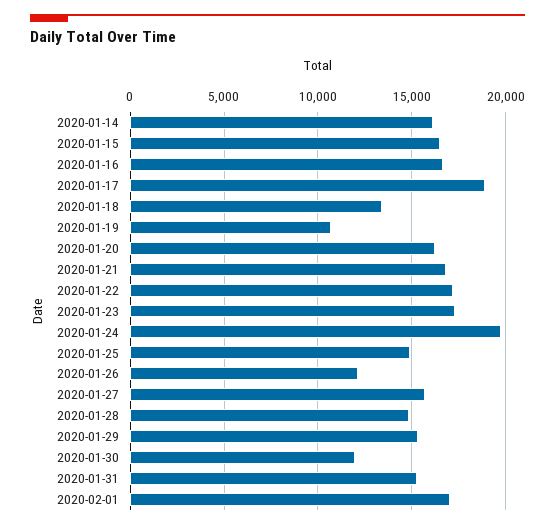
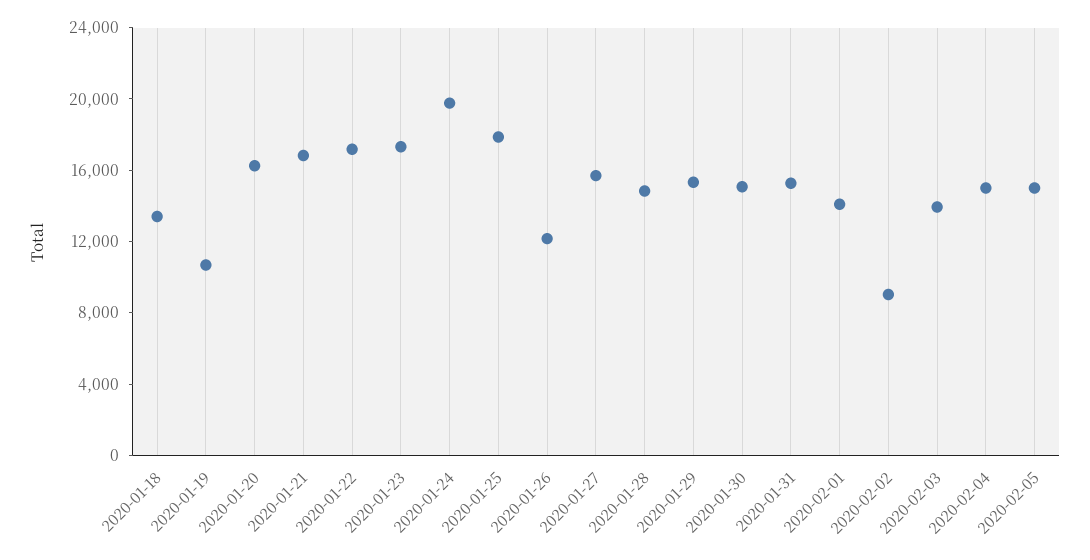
2020-01-14: 16000 -> none
2020-01-15: 16500 -> none
2020-01-16: 16500 -> none
2020-01-17: 19000 -> none
2020-01-25: 15000 -> 18000
2020-01-30: 12000 -> 15000
2020-02-01: 17000 -> 14000
2020-02-02: none -> 9000
2020-02-03: none -> 14000
2020-02-04: none -> 15000
2020-02-05: none -> 15000

